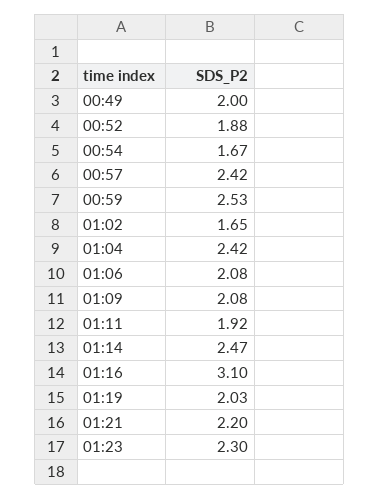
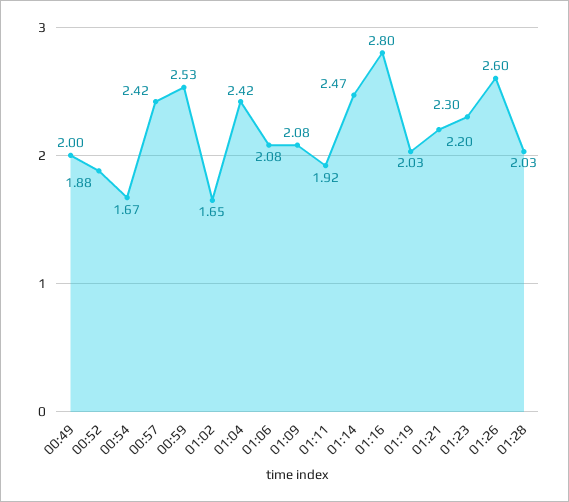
01:16: 3.1 -> 2.8
01:26: none -> 2.6
01:28: none -> 2.03

